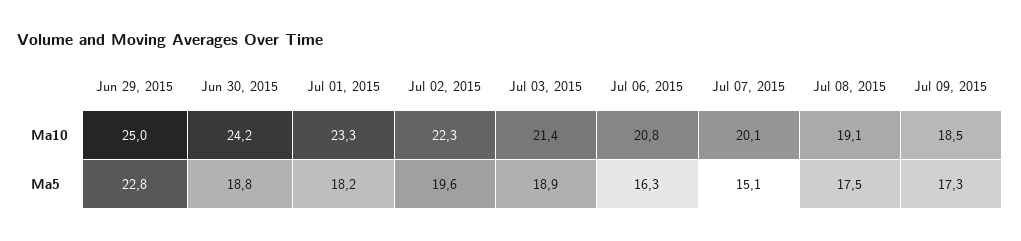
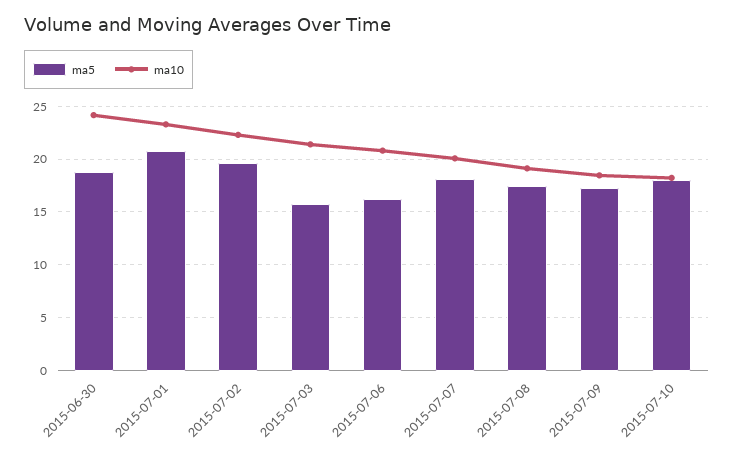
Ma10, Jun 29, 2015: 25 -> none
Ma5, Jun 29, 2015: 22.8 -> none
Ma5, Jul 01, 2015: 18.2 -> 21
Ma5, Jul 03, 2015: 18.9 -> 16
Ma5, Jul 07, 2015: 15.1 -> 18
Ma5, 2015-07-10: none -> 18
Ma10, 2015-07-10: none -> 18

